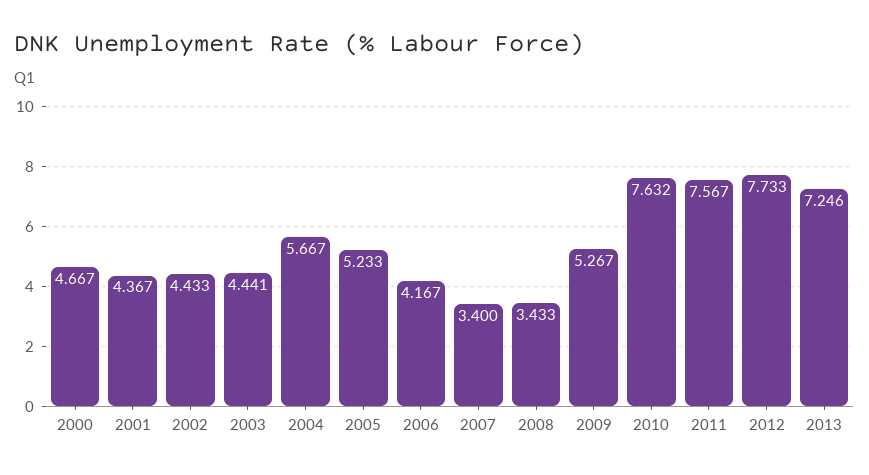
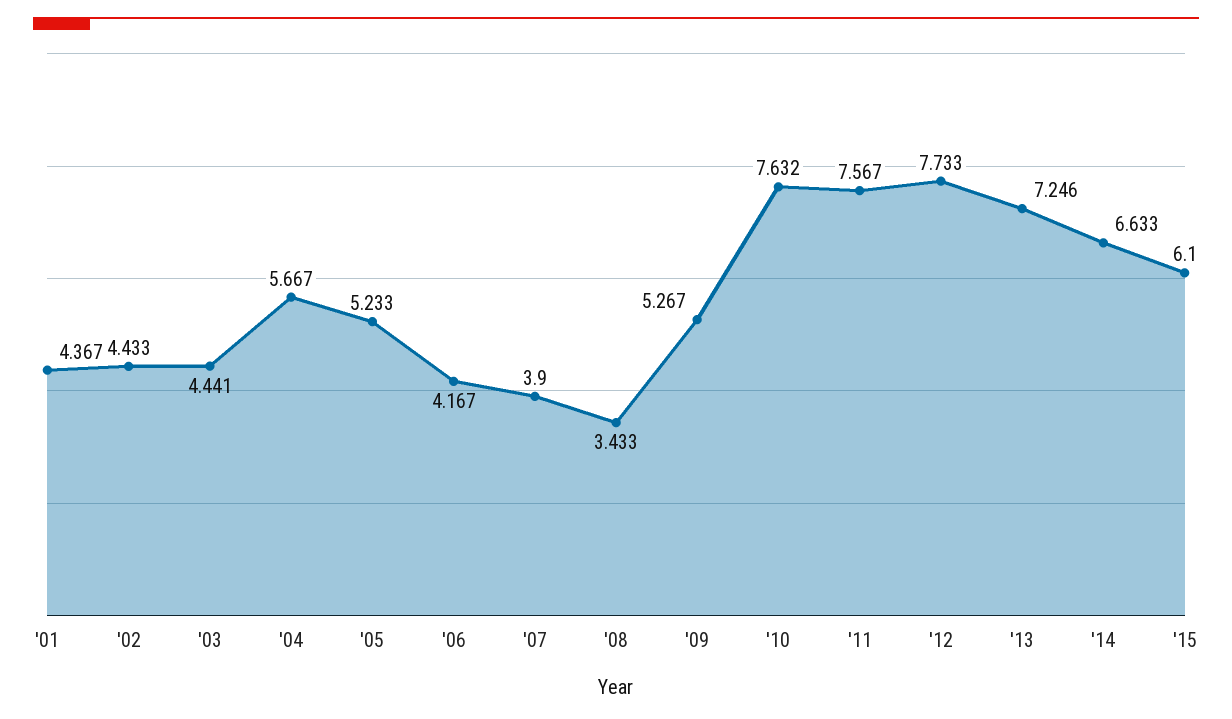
2000: 4.667 -> none
2007: 3.4 -> 3.9
'14: none -> 6.633
'15: none -> 6.1

